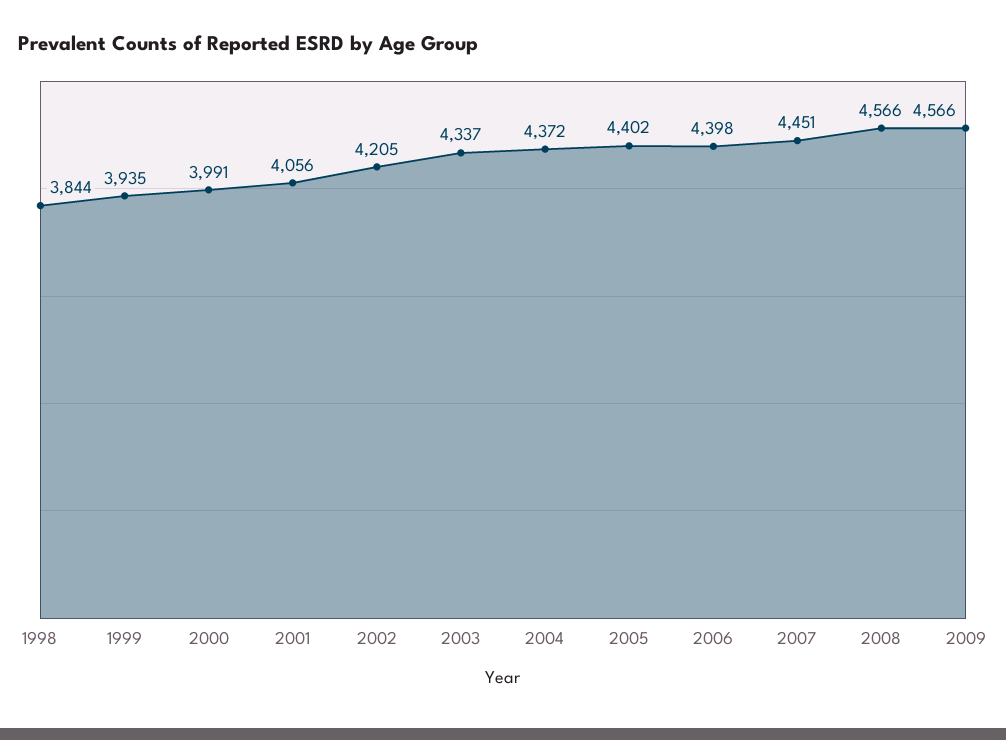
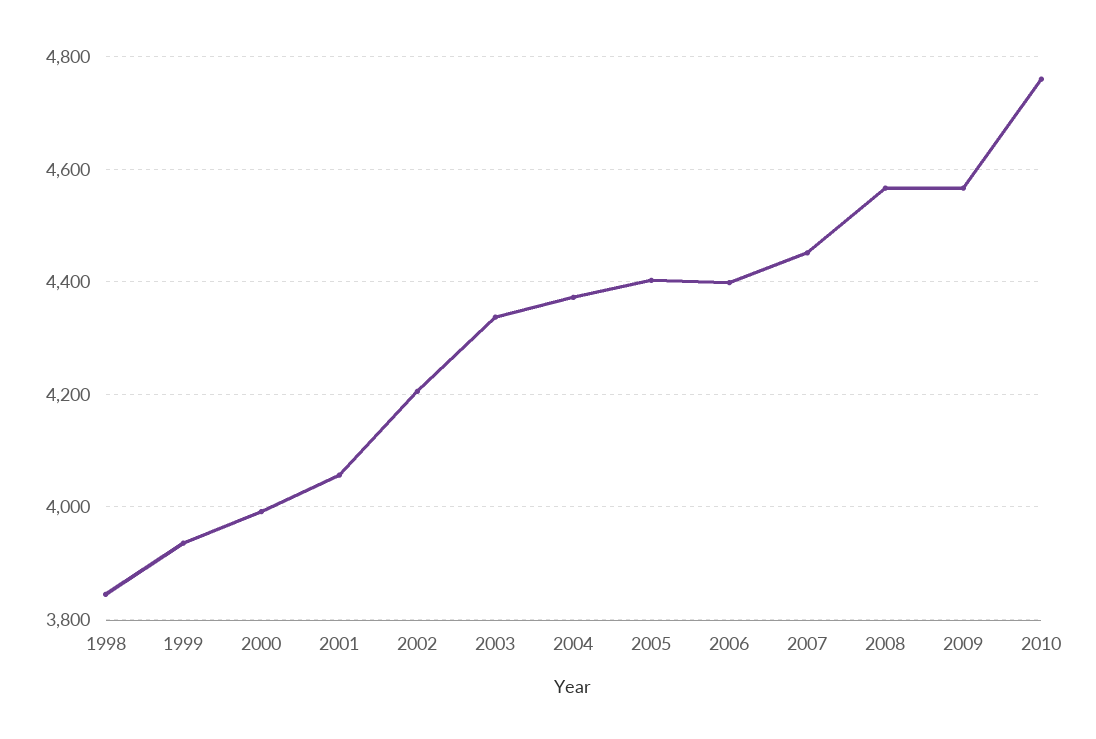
2010: none -> 4760

